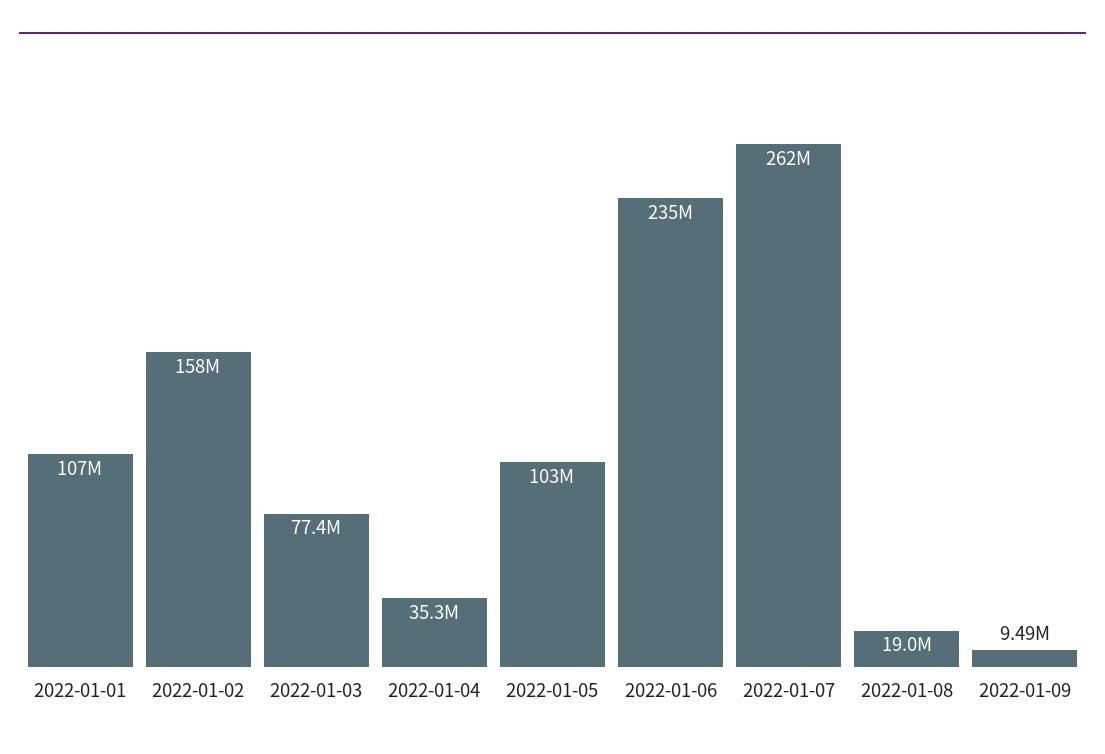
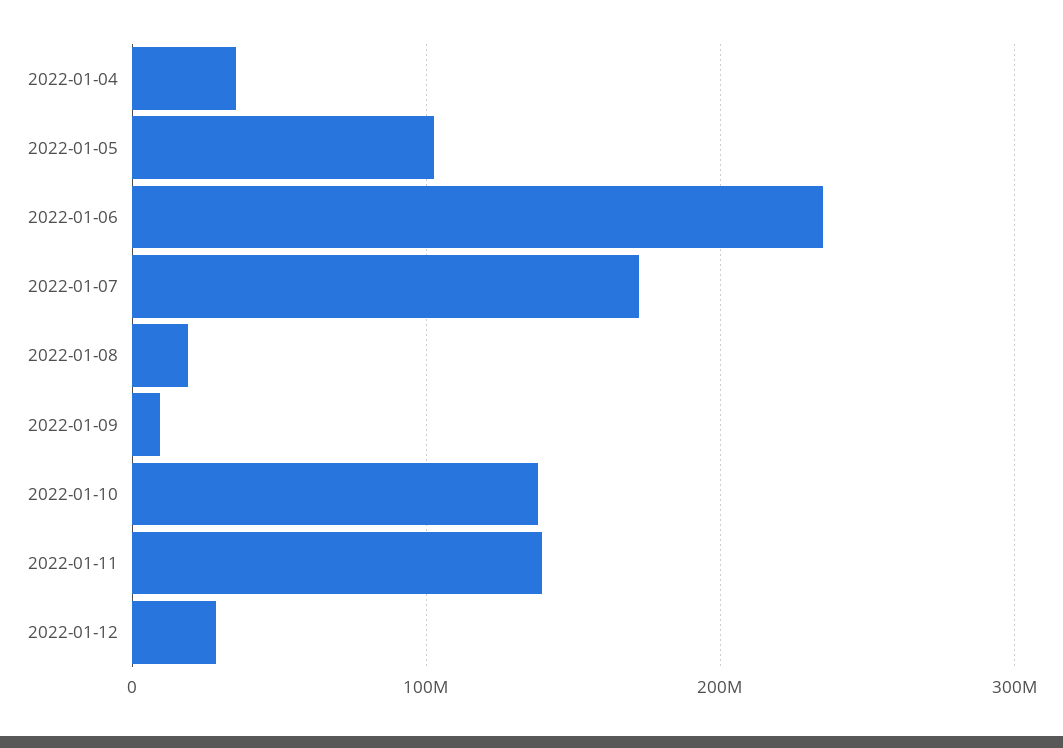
2022-01-01: 107000000 -> none
2022-01-02: 158000000 -> none
2022-01-03: 77400000 -> none
2022-01-07: 262000000 -> 170000000
2022-01-10: none -> 140000000
2022-01-11: none -> 140000000
2022-01-12: none -> 30000000

